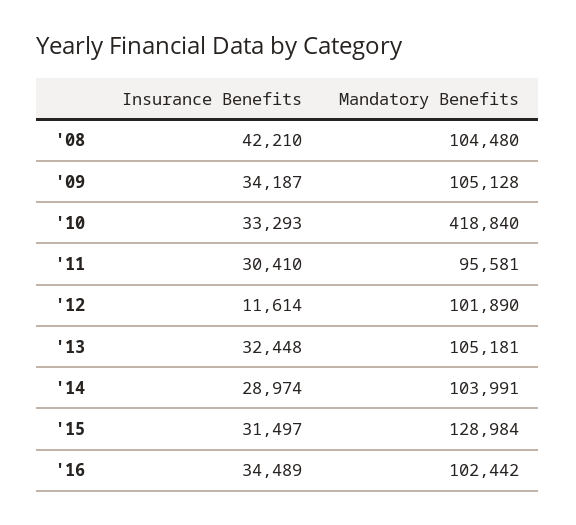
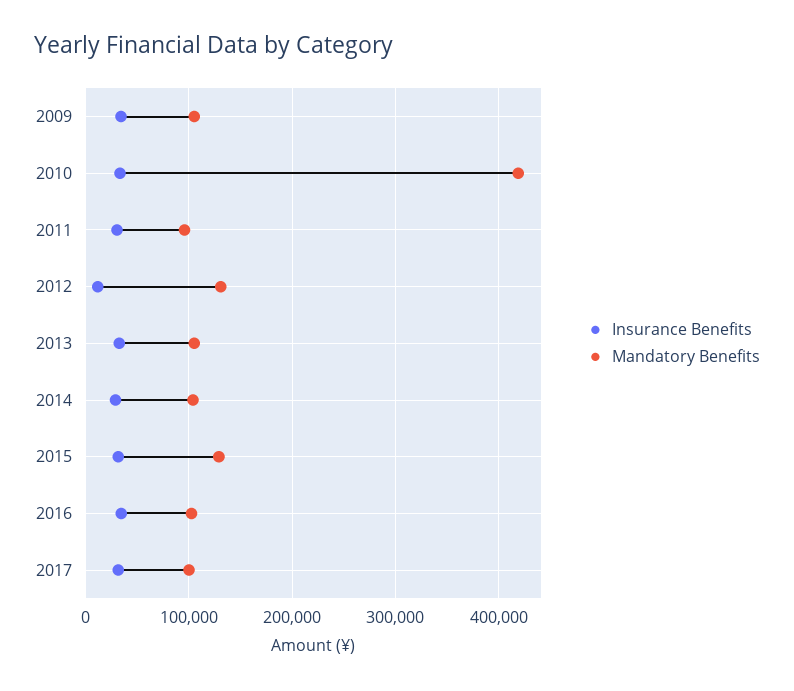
Insurance Benefits, '08: 42210 -> none
Mandatory Benefits, '08: 104480 -> none
Mandatory Benefits, '12: 101890 -> 130000
Insurance Benefits, 2017: none -> 30000
Mandatory Benefits, 2017: none -> 100000

